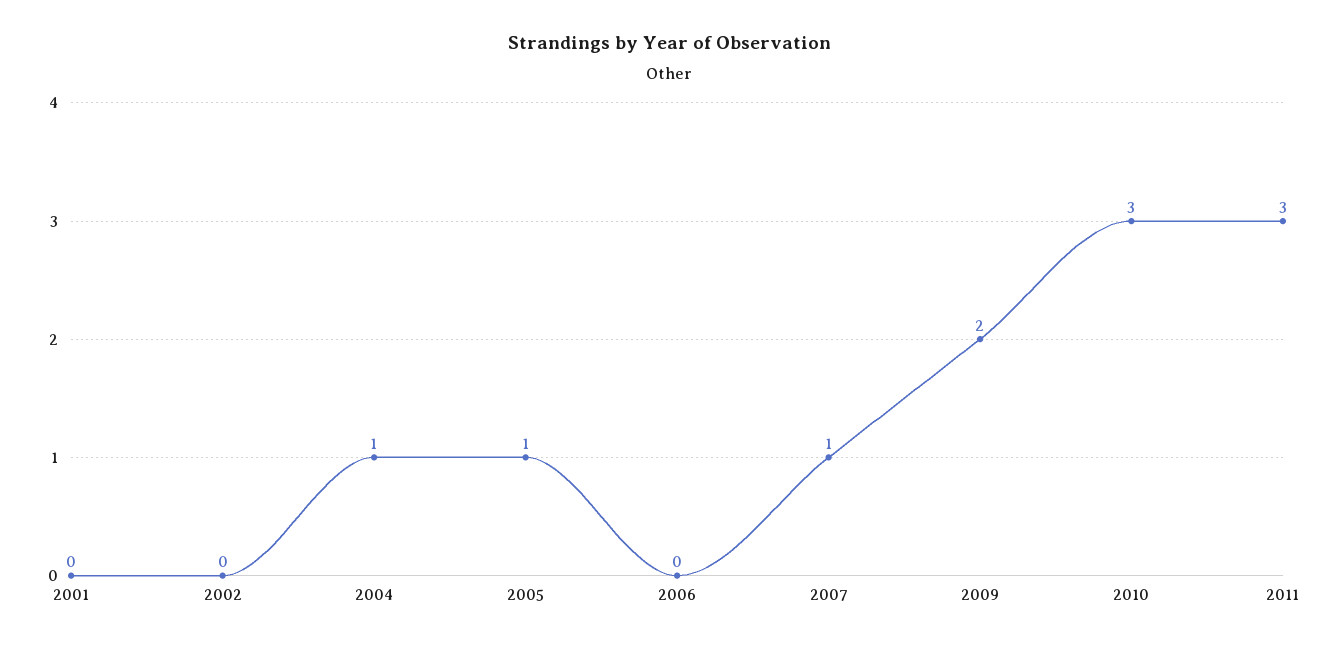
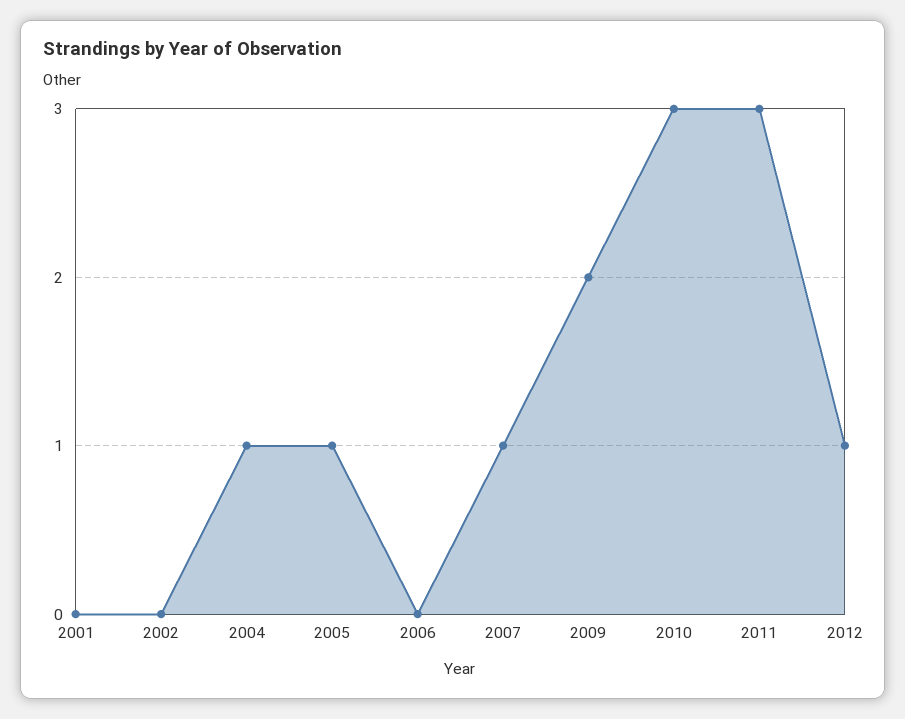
2012: none -> 1

